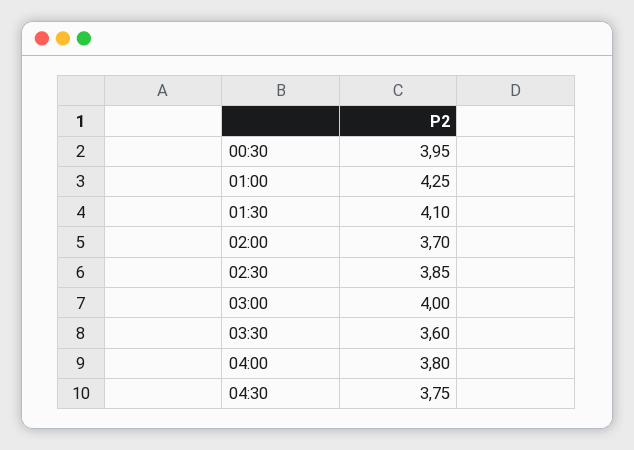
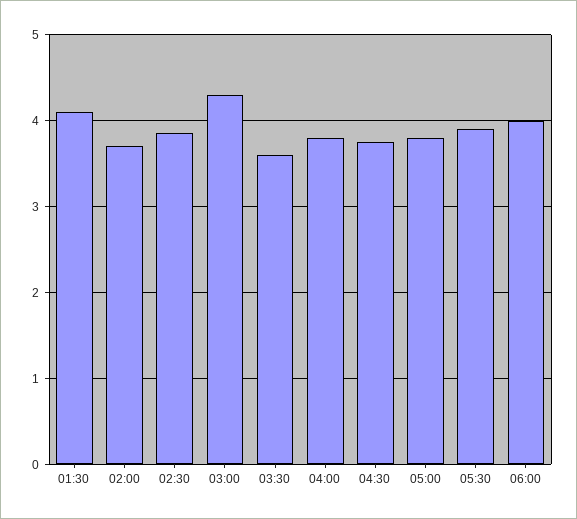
00:30: 3.95 -> none
01:00: 4.25 -> none
03:00: 4 -> 4.3
05:00: none -> 3.8
05:30: none -> 3.9
06:00: none -> 4

